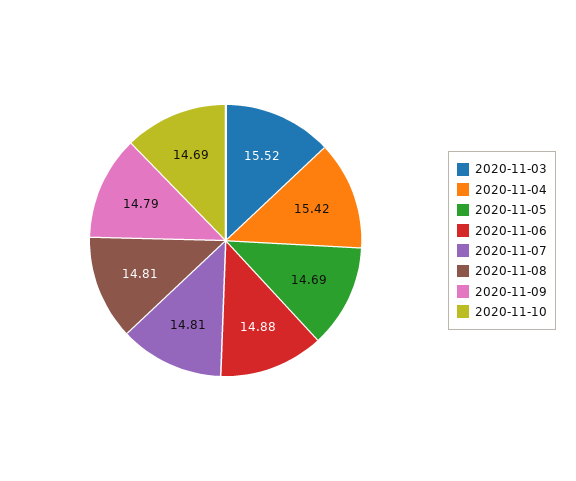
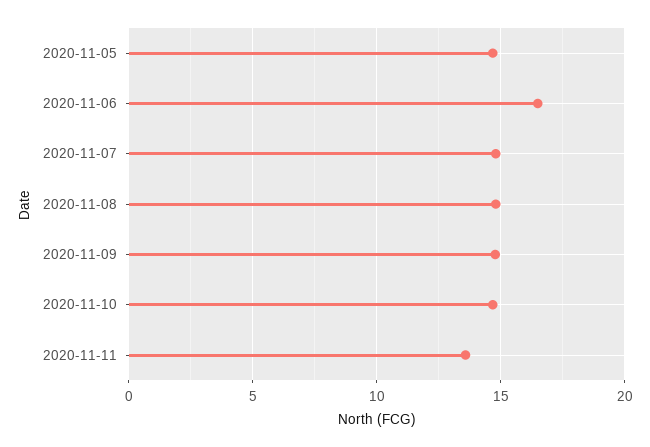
2020-11-03: 15.52 -> none
2020-11-04: 15.42 -> none
2020-11-06: 14.88 -> 16.5
2020-11-11: none -> 13.5

